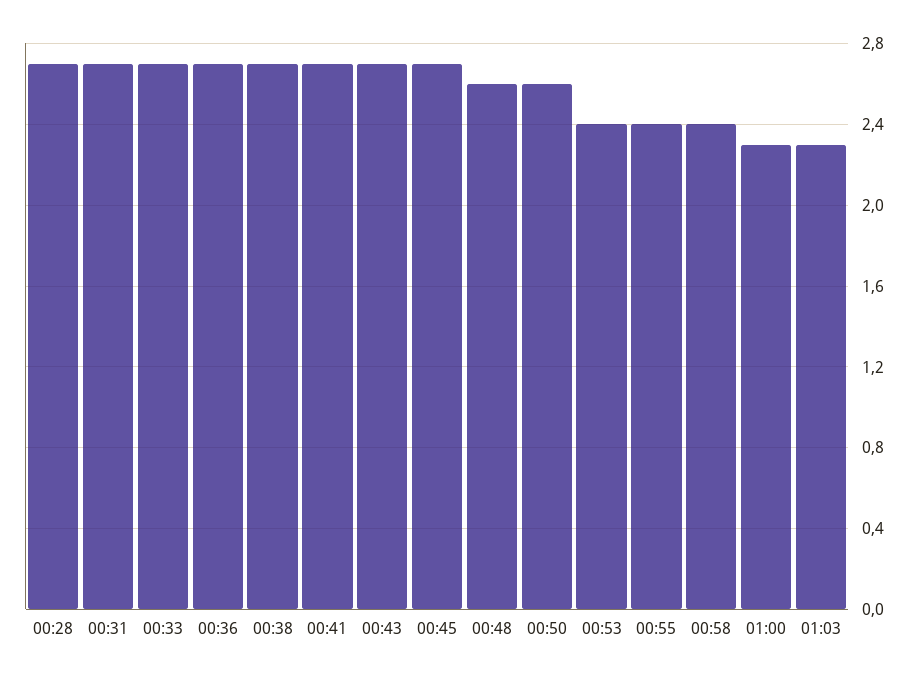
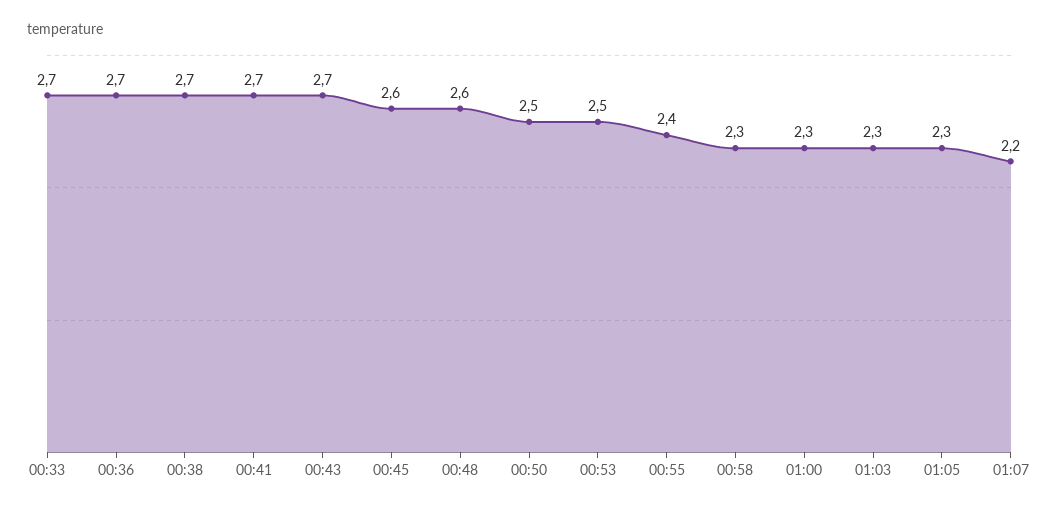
00:28: 2.7 -> none
00:31: 2.7 -> none
00:45: 2.7 -> 2.6
00:50: 2.6 -> 2.5
00:53: 2.4 -> 2.5
00:58: 2.4 -> 2.3
01:05: none -> 2.3
01:07: none -> 2.2

